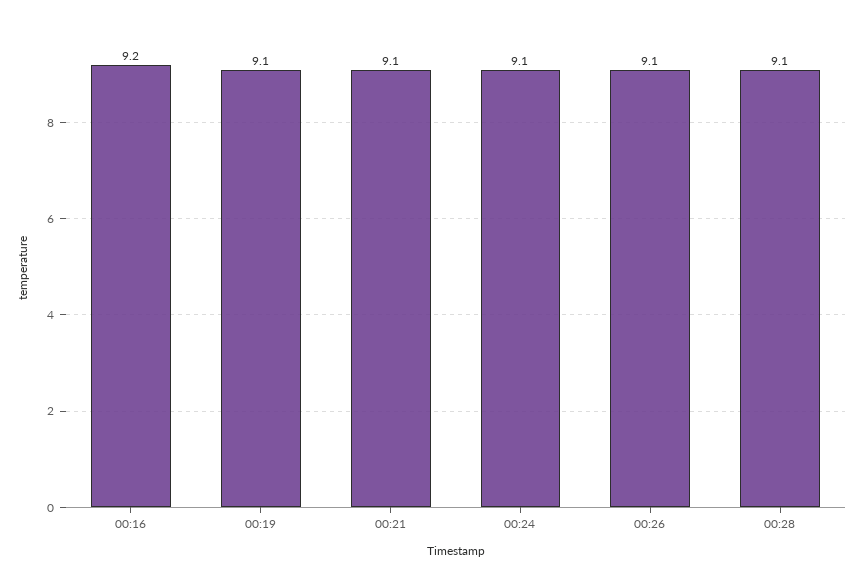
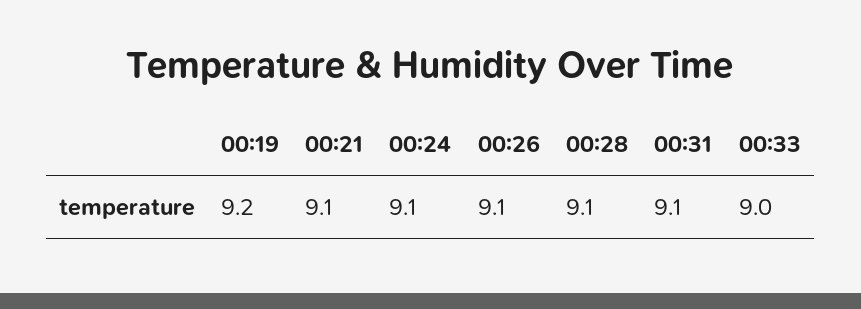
00:16: 9.2 -> none
00:19: 9.1 -> 9.2
00:31: none -> 9.1
00:33: none -> 9

